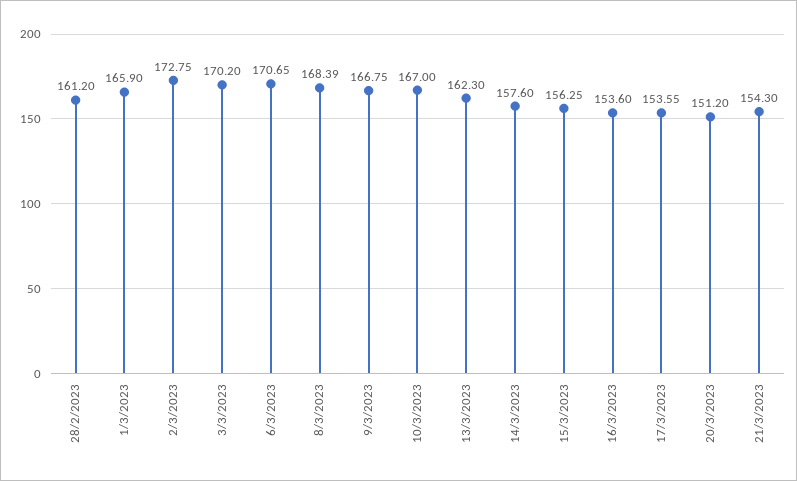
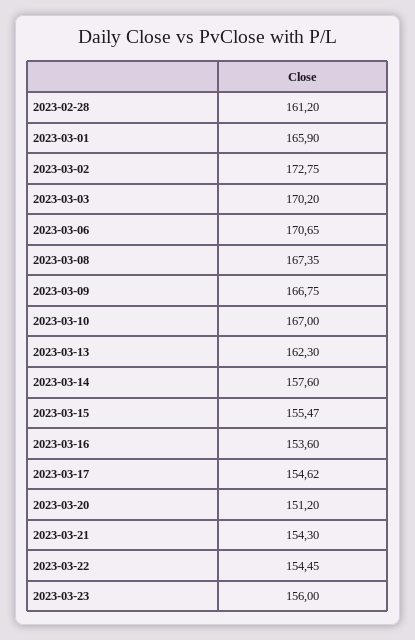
8/3/2023: 168.39 -> 167.35
15/3/2023: 156.25 -> 155.47
17/3/2023: 153.55 -> 154.62
2023-03-22: none -> 154.45
2023-03-23: none -> 156

